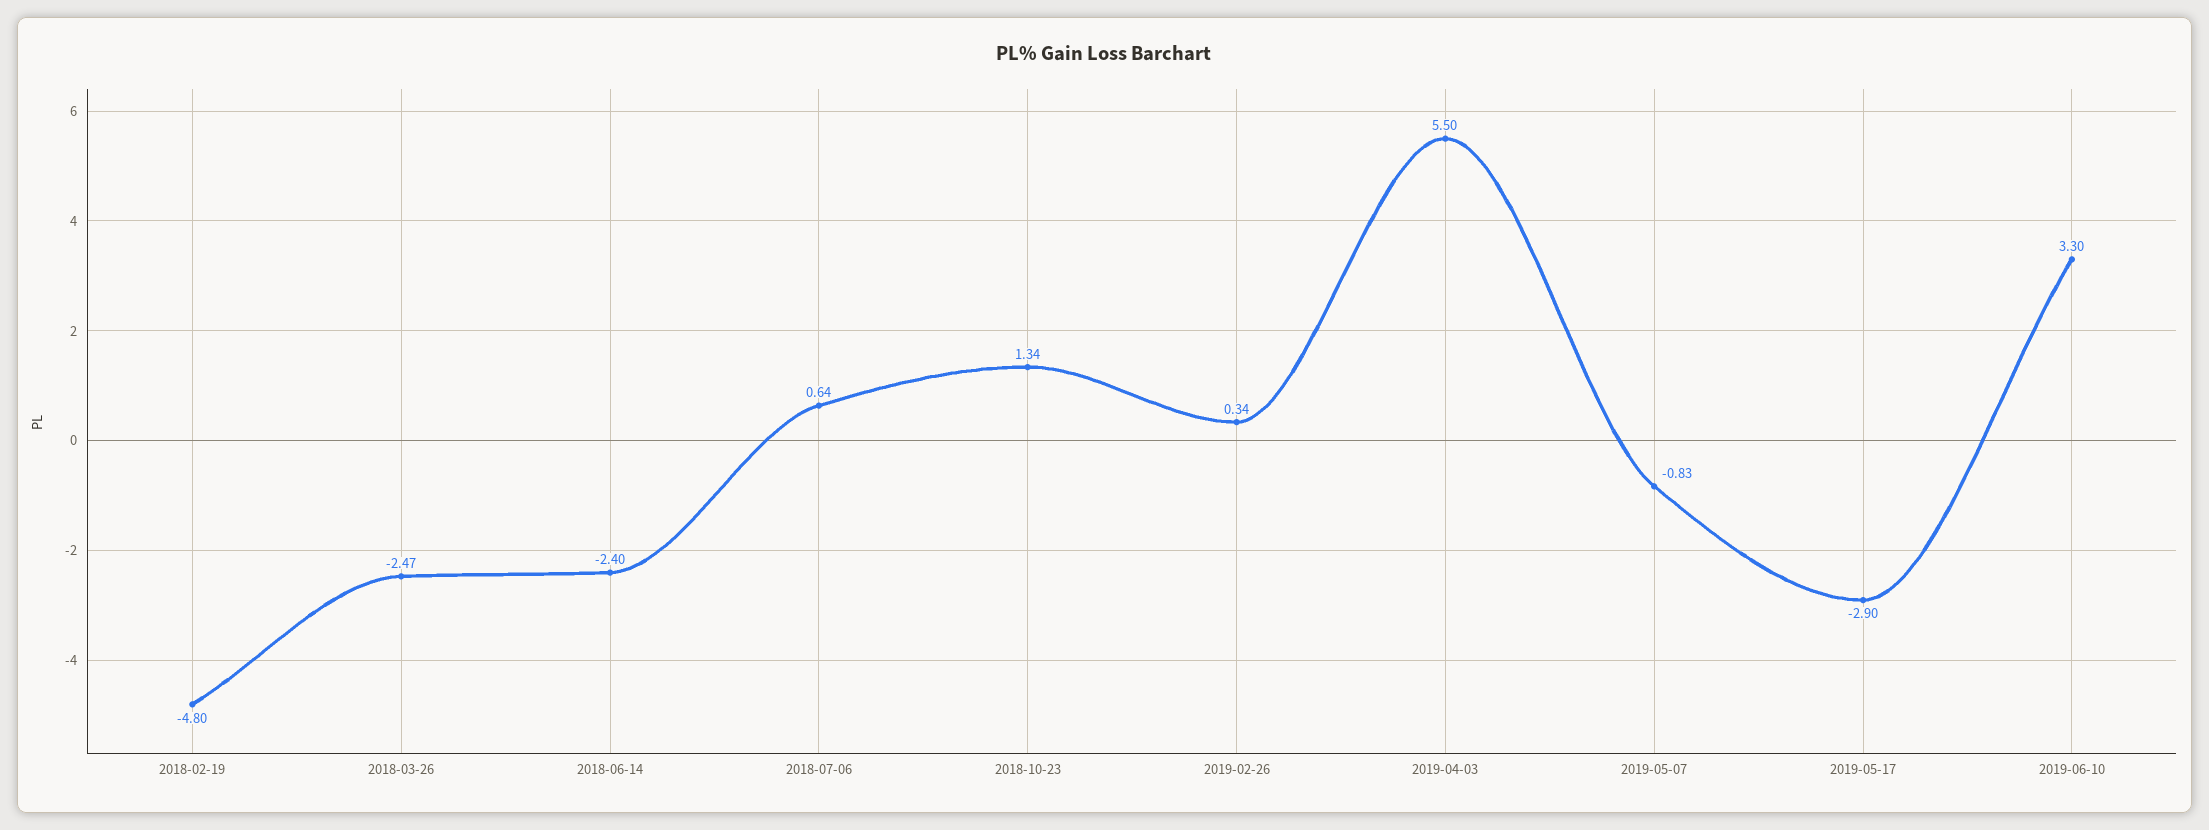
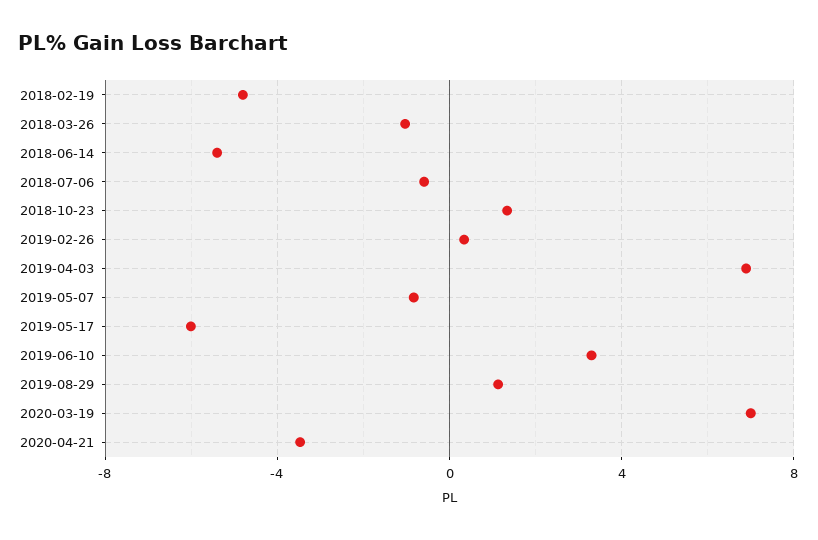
2018-03-26: -2.47 -> -1
2018-06-14: -2.4 -> -5.5
2018-07-06: 0.64 -> -0.5
2019-04-03: 5.5 -> 7
2019-05-17: -2.9 -> -6
2019-08-29: none -> 1
2020-03-19: none -> 7
2020-04-21: none -> -3.5

